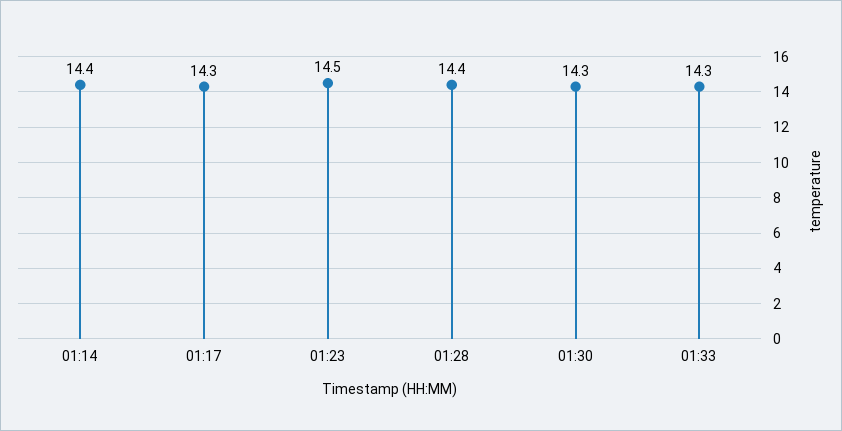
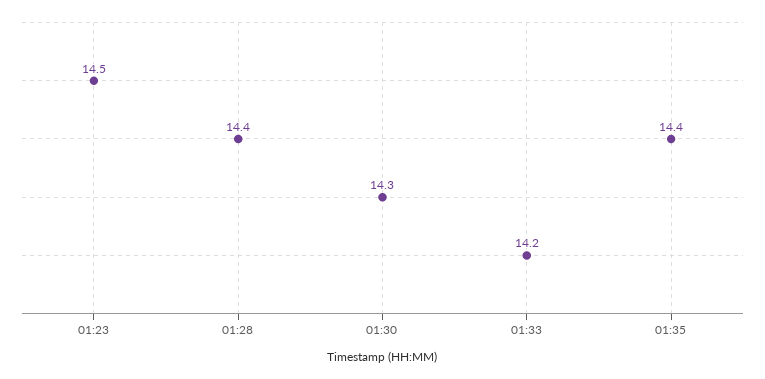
01:14: 14.4 -> none
01:17: 14.3 -> none
01:33: 14.3 -> 14.2
01:35: none -> 14.4

